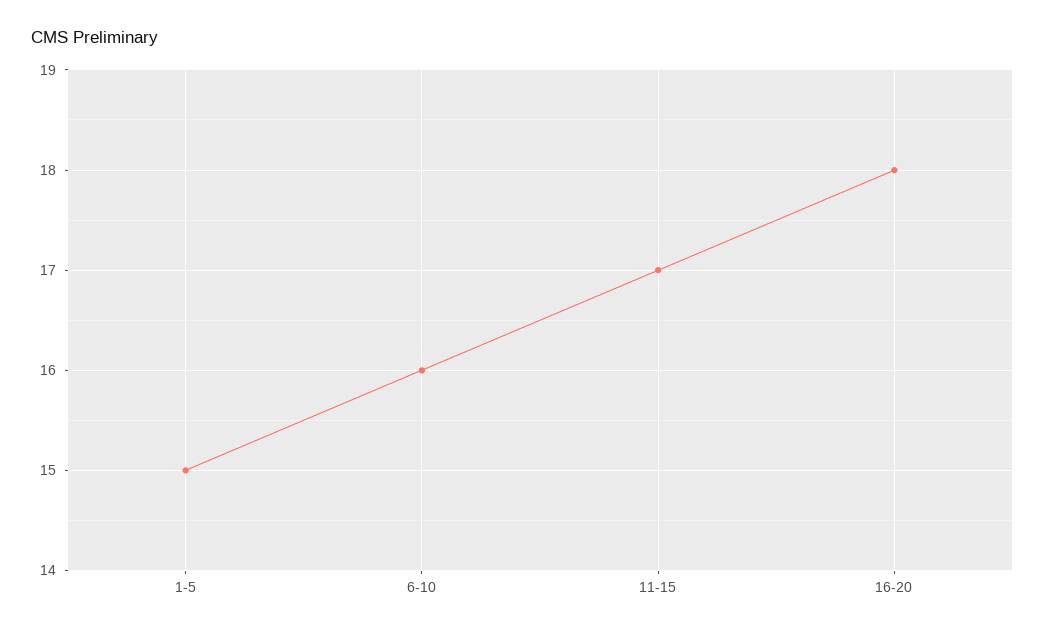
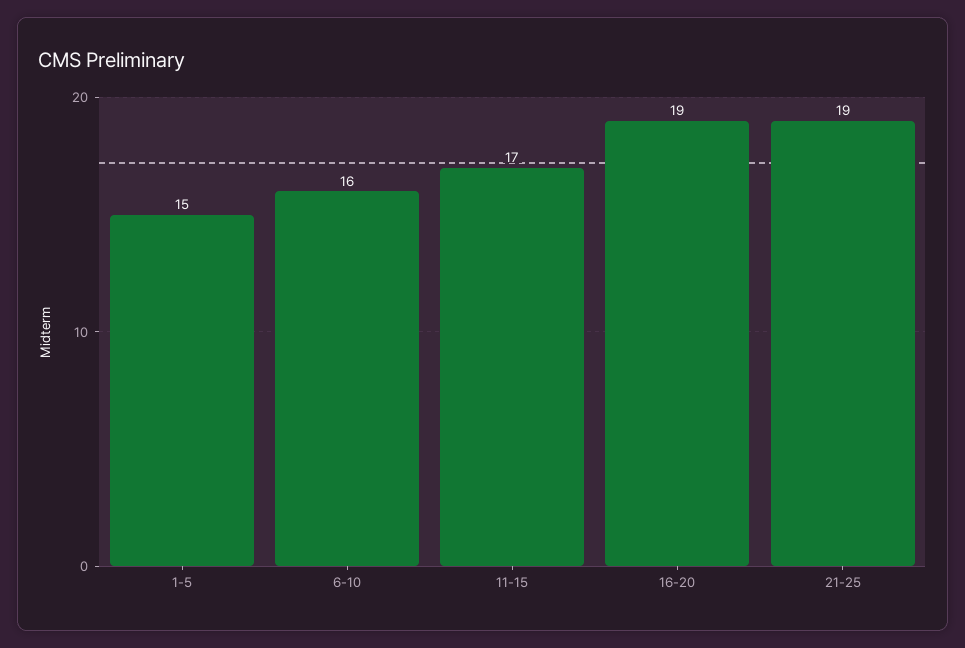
16-20: 18 -> 19
21-25: none -> 19

